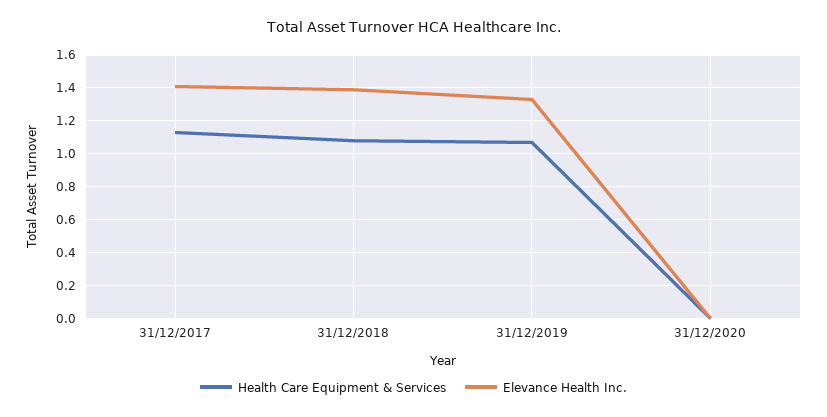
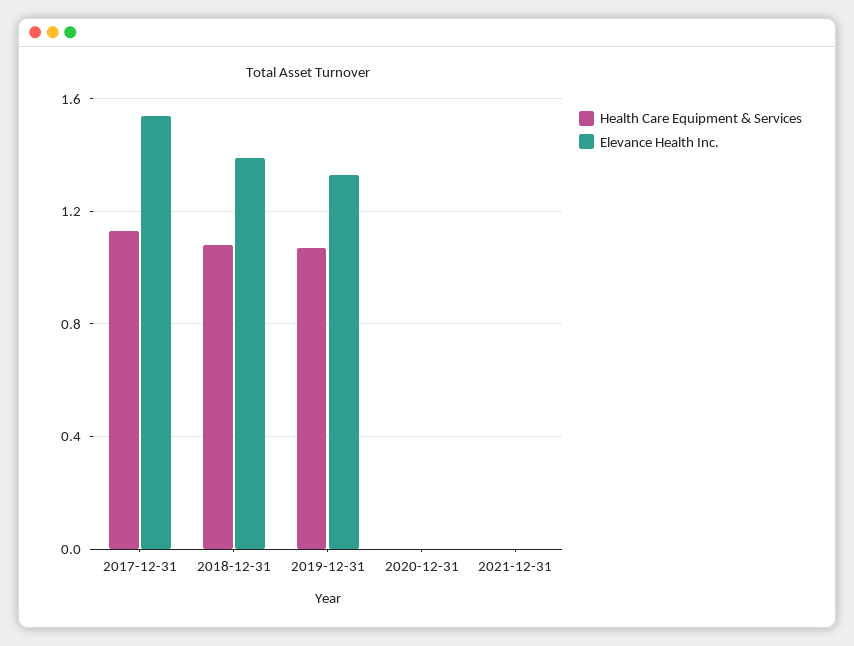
Elevance Health Inc., 31/12/2017: 1.4 -> 1.55
Health Care Equipment & Services, 2021-12-31: none -> 0
Elevance Health Inc., 2021-12-31: none -> 0

